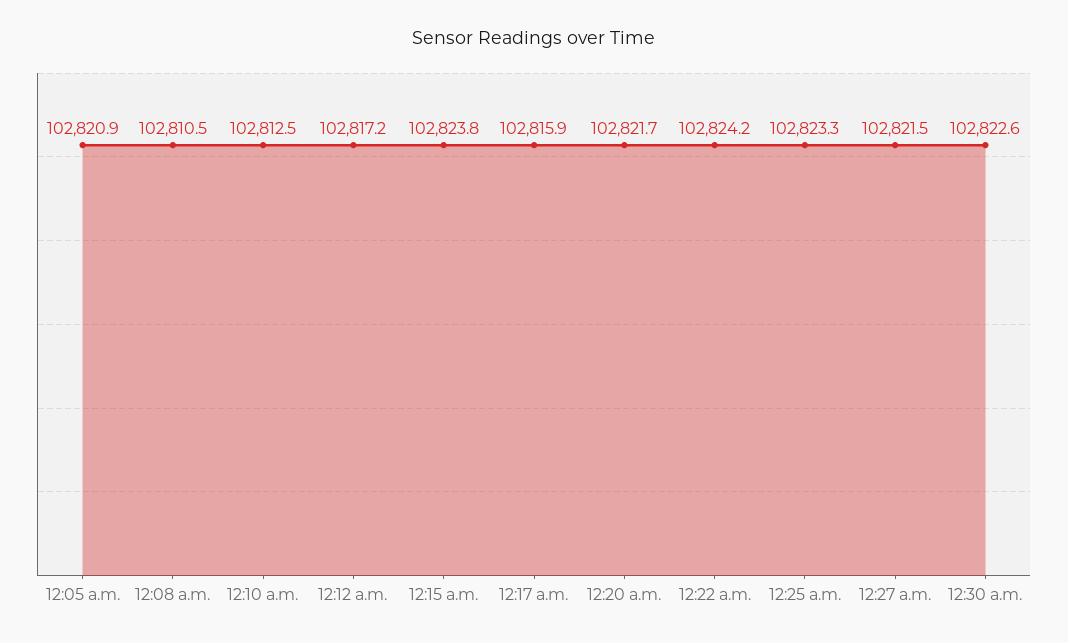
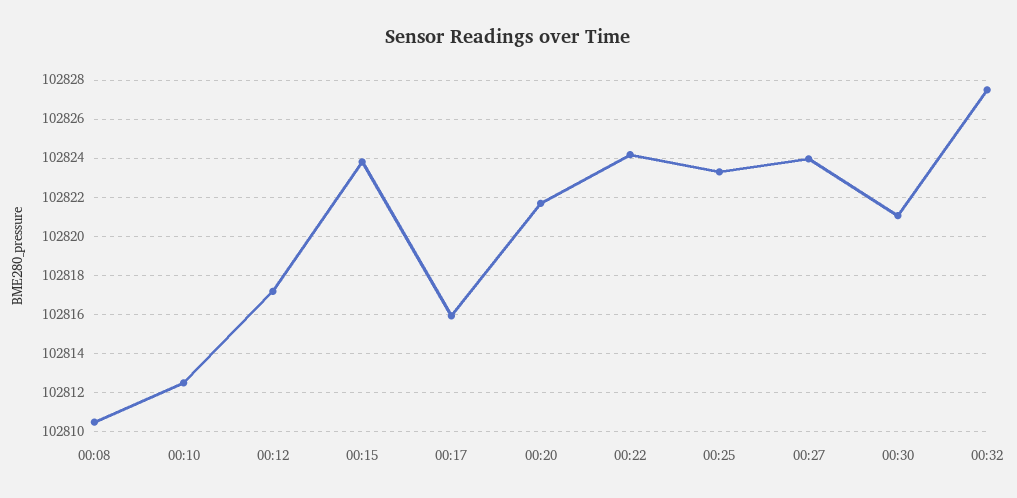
12:05 a.m.: 102820.9 -> none
12:27 a.m.: 102821.5 -> 102824
12:30 a.m.: 102822.6 -> 102821
00:32: none -> 102827.5

